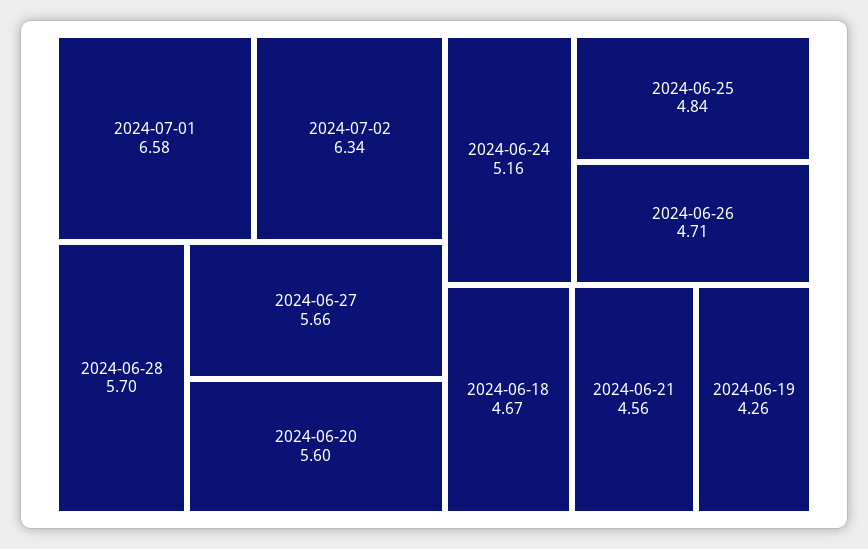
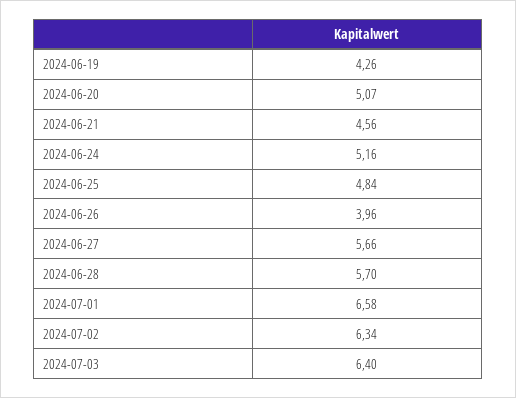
2024-06-20: 5.6 -> 5.07
2024-06-26: 4.71 -> 3.96
2024-06-18: 4.67 -> none
2024-07-03: none -> 6.4

